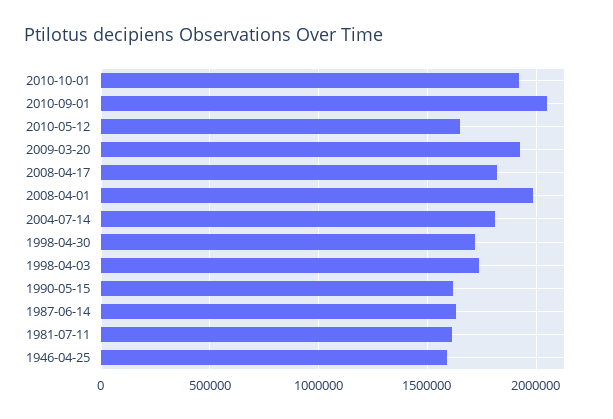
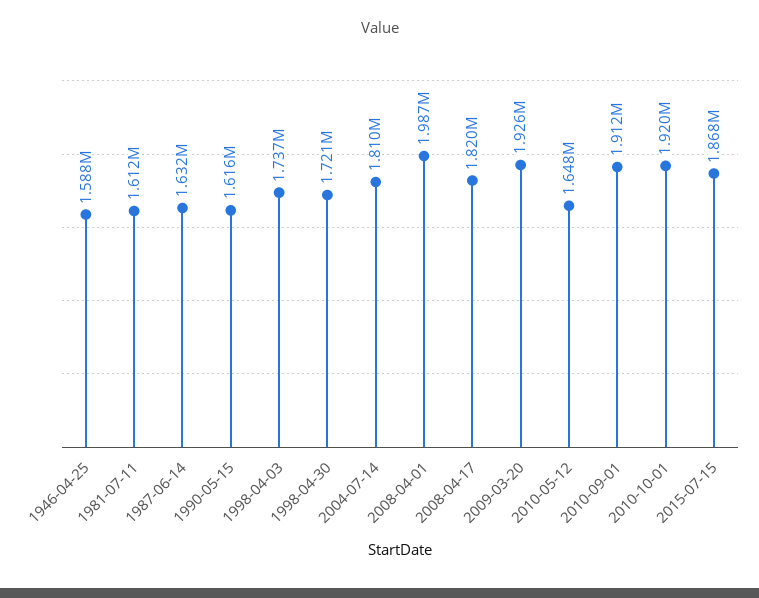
2010-09-01: 2050000 -> 1912000
2015-07-15: none -> 1868000

